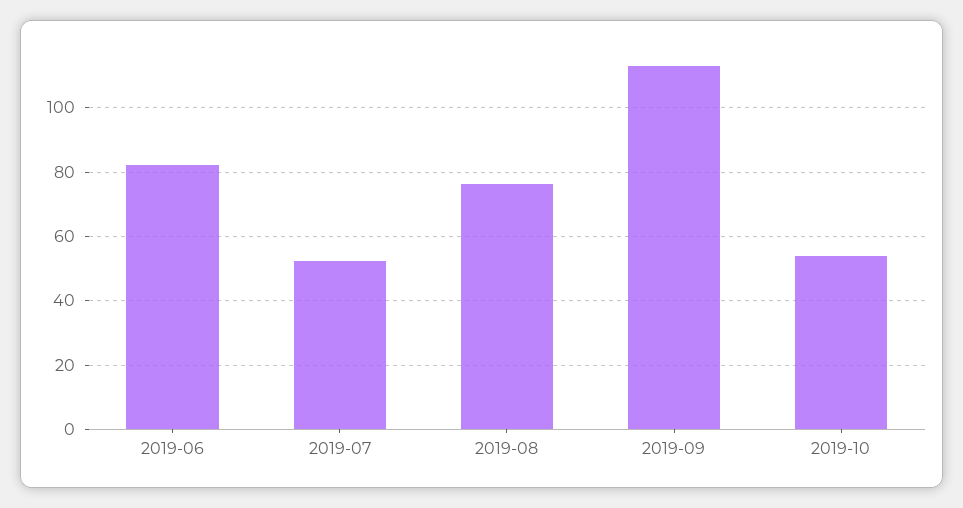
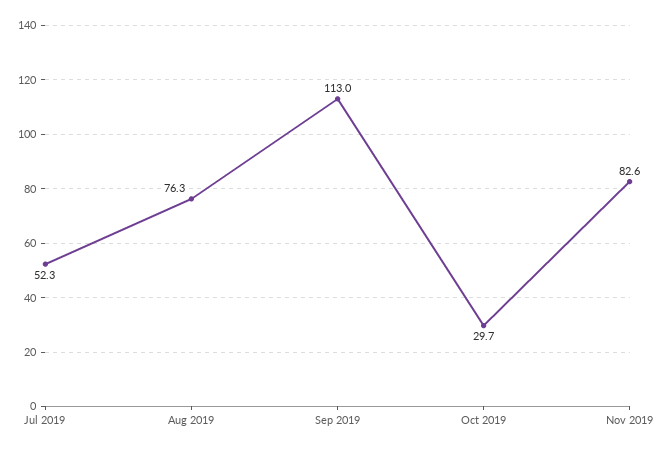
2019-06: 82 -> none
2019-10: 54 -> 29.7
Nov 2019: none -> 82.6

